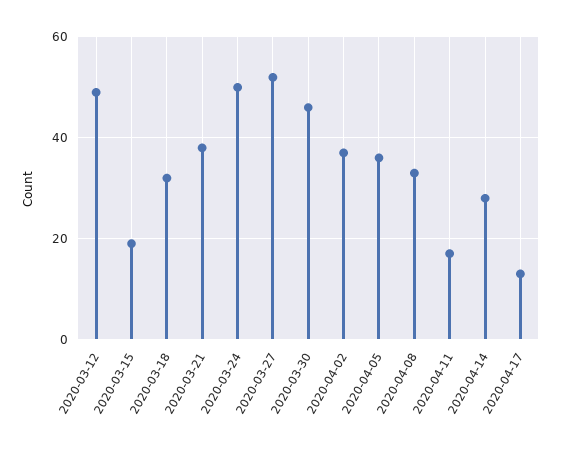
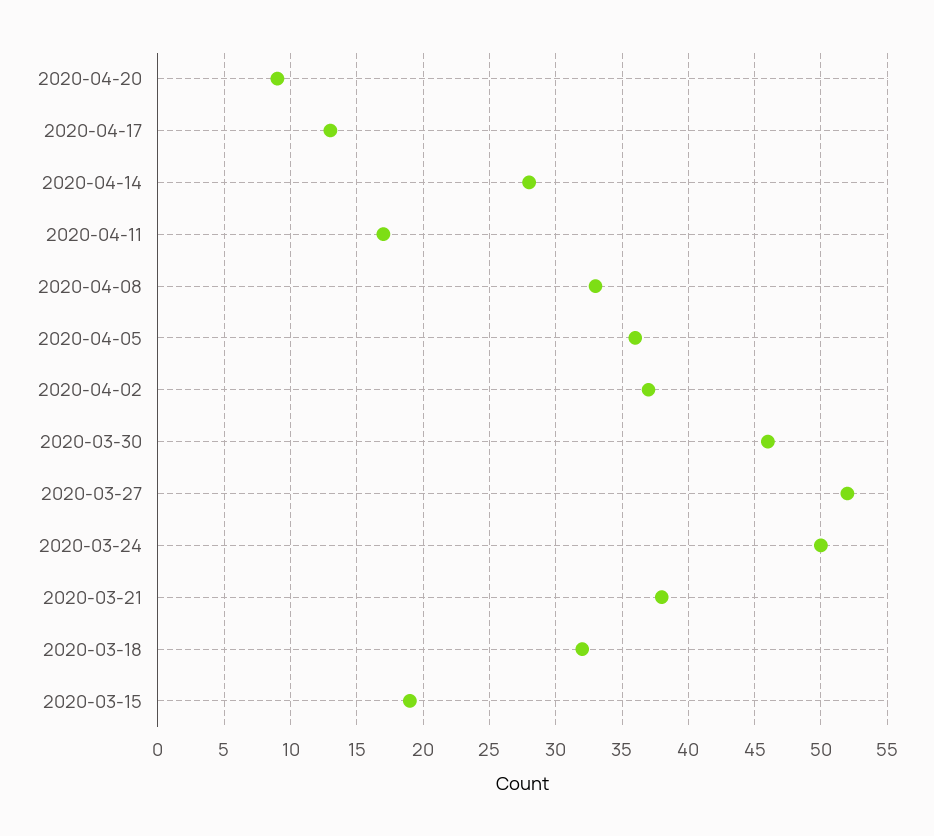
2020-03-12: 50 -> none
2020-04-20: none -> 9

